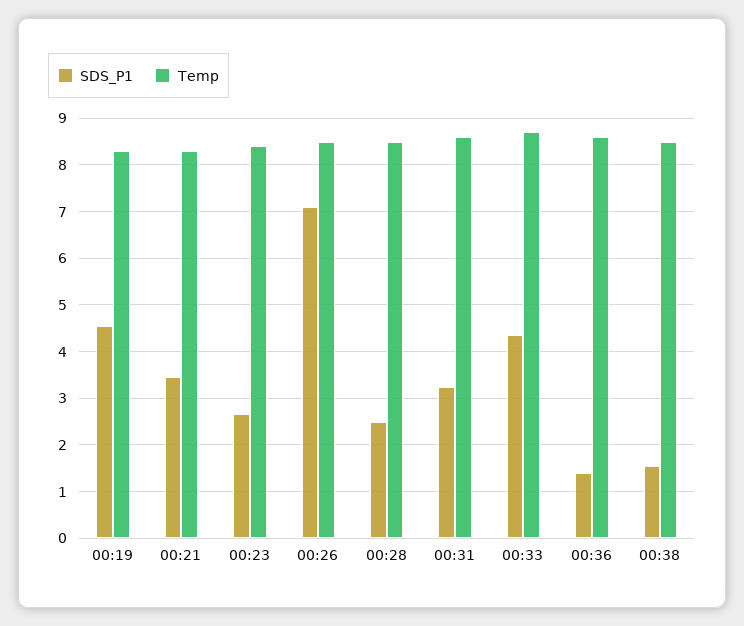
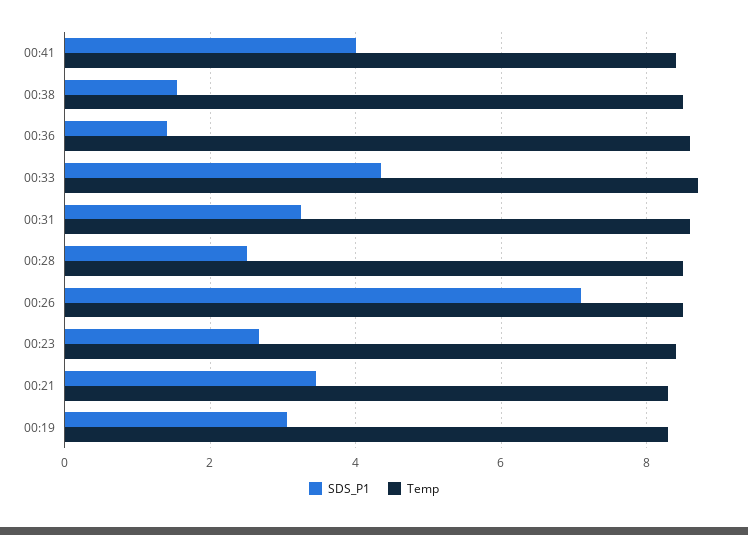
SDS_P1, 00:19: 4.6 -> 3
SDS_P1, 00:41: none -> 4
Temp, 00:41: none -> 8.4

